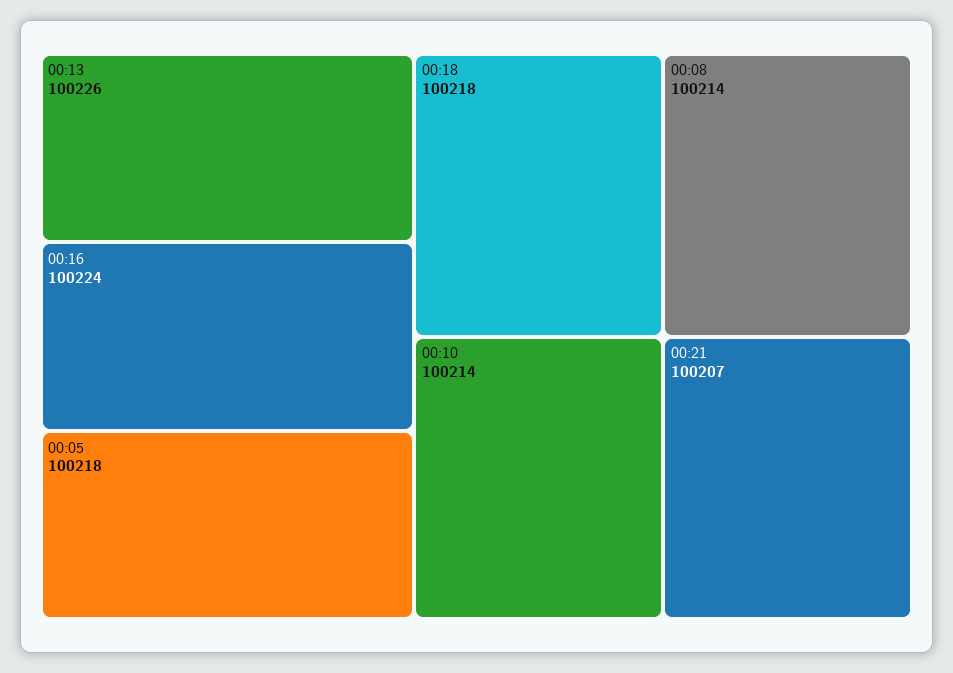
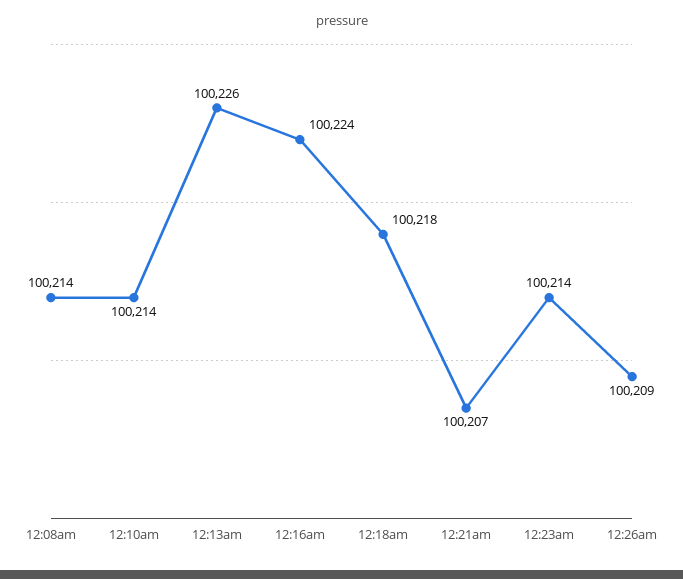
00:05: 100218 -> none
12:23am: none -> 100214
12:26am: none -> 100209

